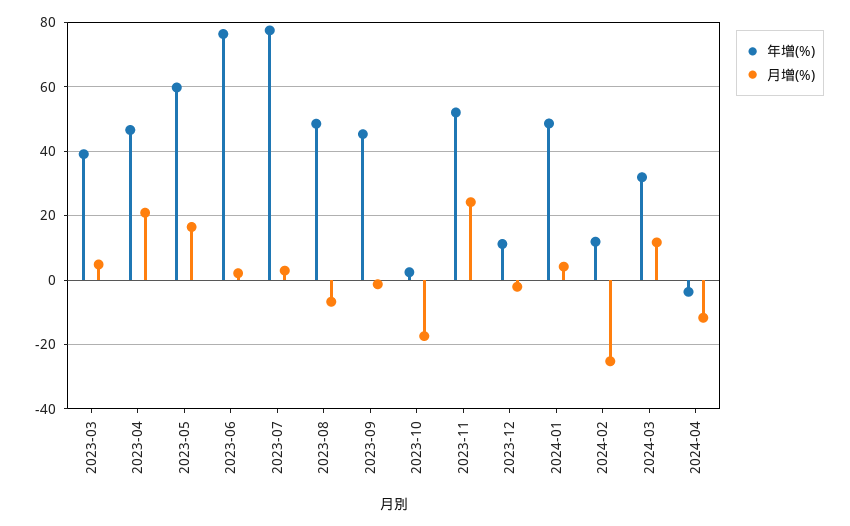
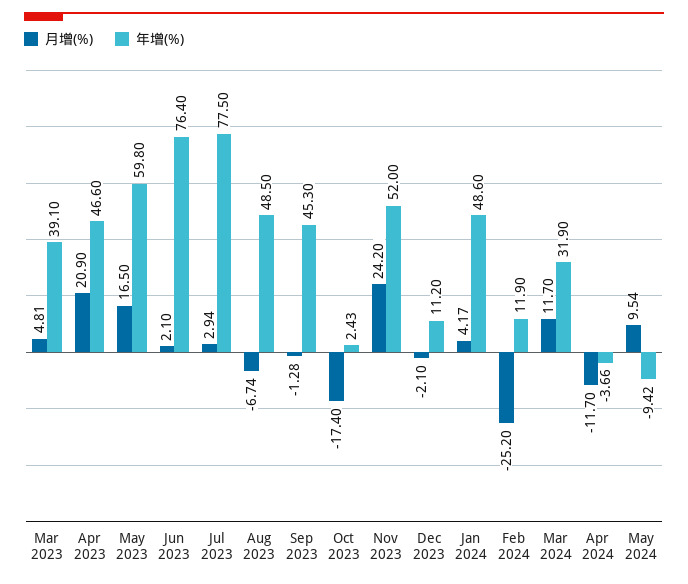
月增(%), May 2024: none -> 9.54
年增(%), May 2024: none -> -9.42

